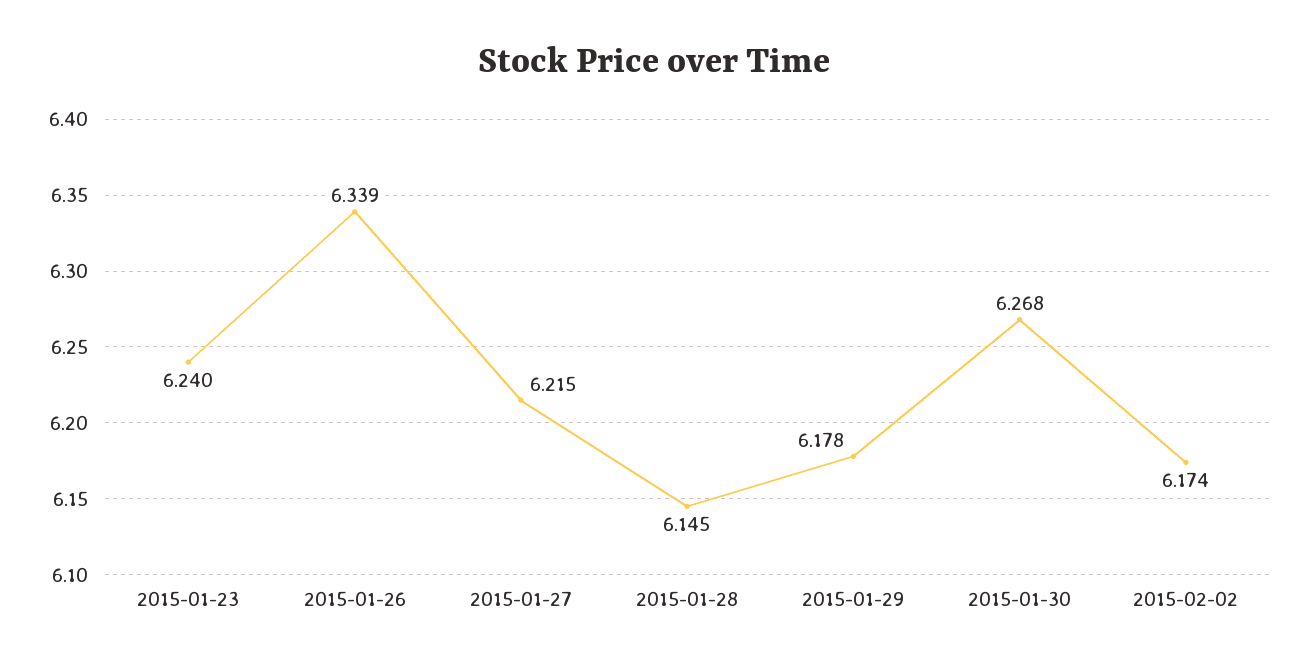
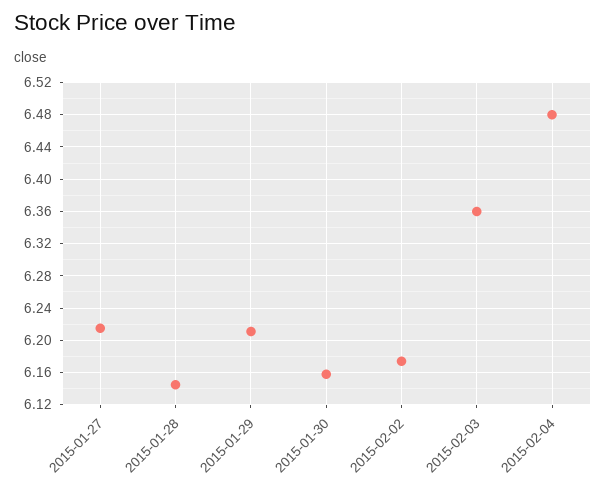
2015-01-23: 6.24 -> none
2015-01-26: 6.339 -> none
2015-01-29: 6.178 -> 6.21
2015-01-30: 6.268 -> 6.16
2015-02-03: none -> 6.36
2015-02-04: none -> 6.48

